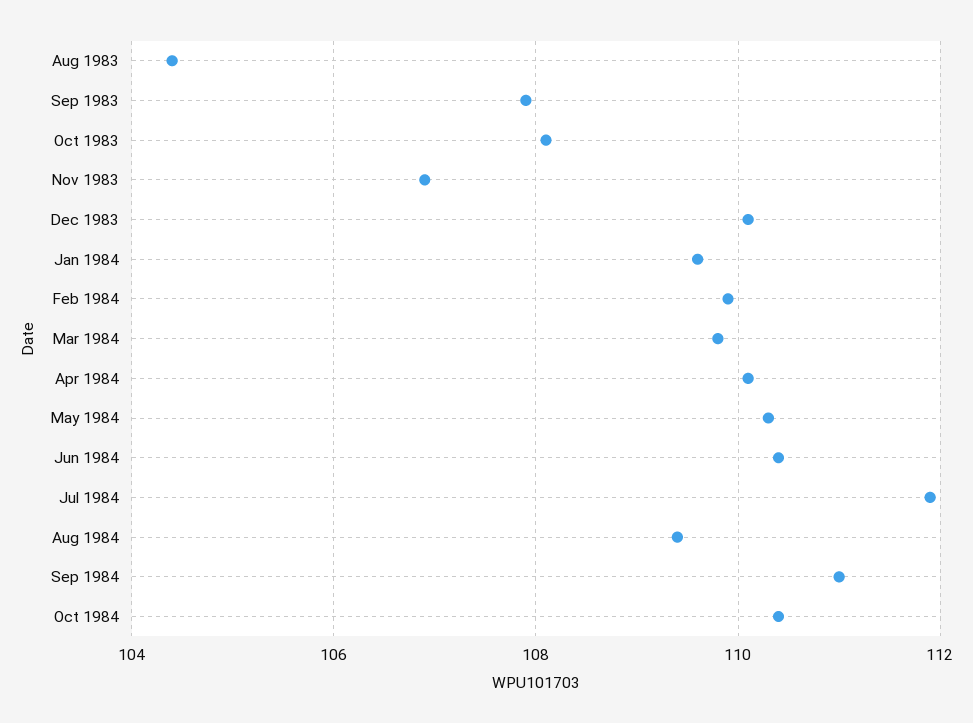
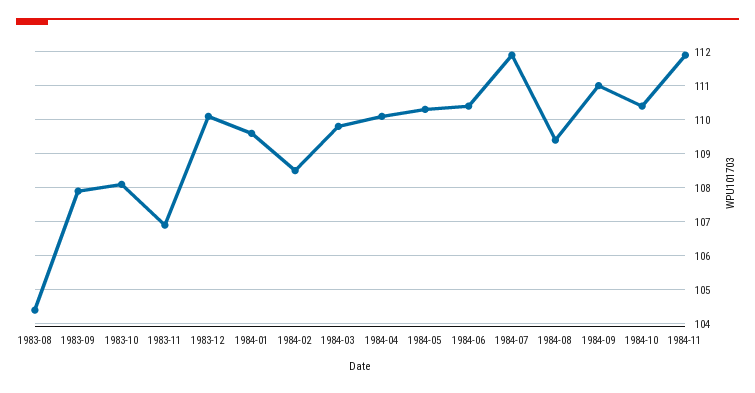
Feb 1984: 110 -> 108.5
1984-11: none -> 112

